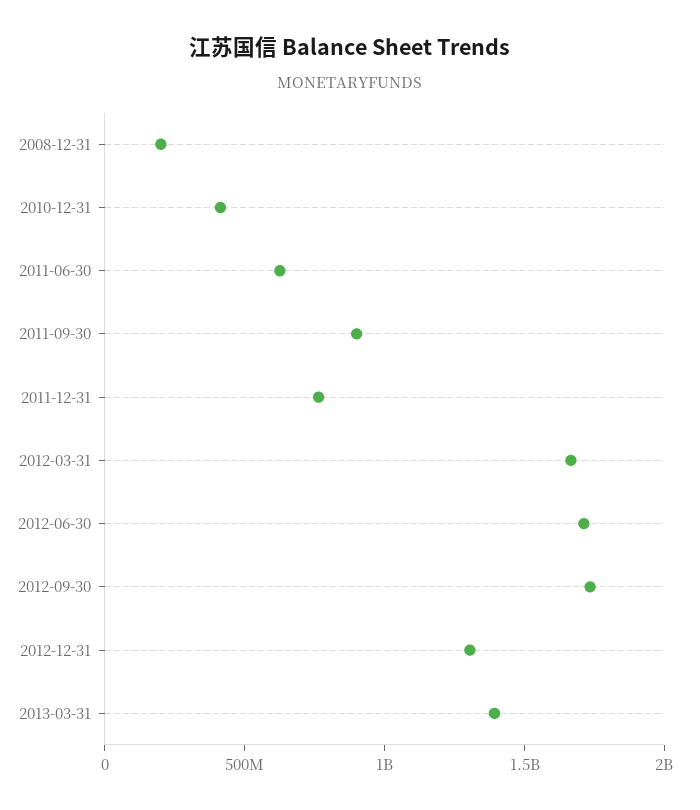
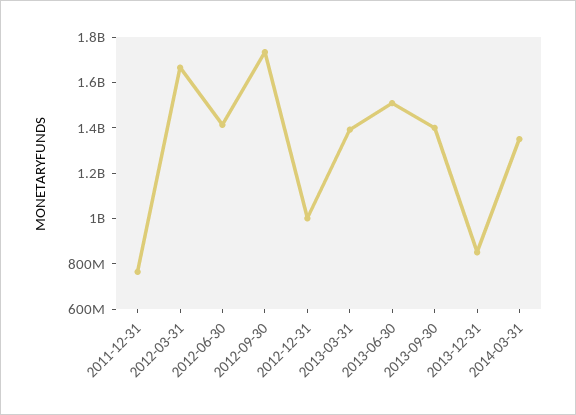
2008-12-31: 200000000 -> none
2010-12-31: 400000000 -> none
2011-06-30: 600000000 -> none
2011-09-30: 900000000 -> none
2012-06-30: 1700000000 -> 1400000000
2012-12-31: 1300000000 -> 1000000000
2013-06-30: none -> 1500000000
2013-09-30: none -> 1400000000
2013-12-31: none -> 850000000
2014-03-31: none -> 1350000000

